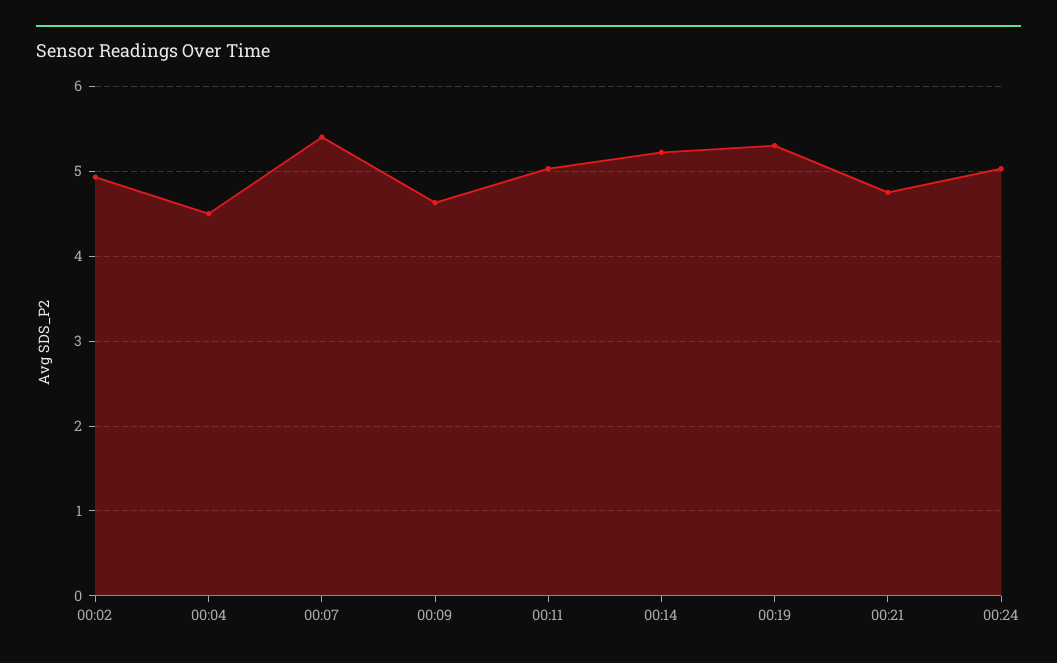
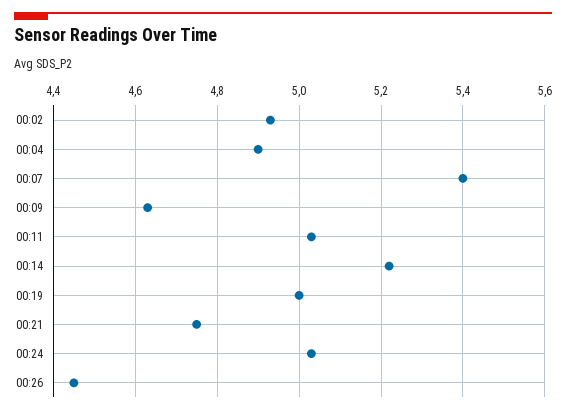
00:04: 4.5 -> 4.9
00:19: 5.3 -> 5
00:26: none -> 4.45

